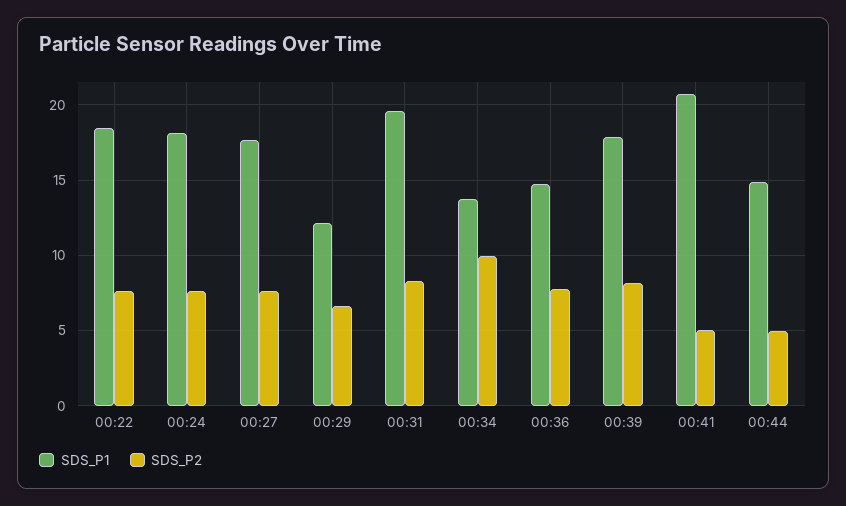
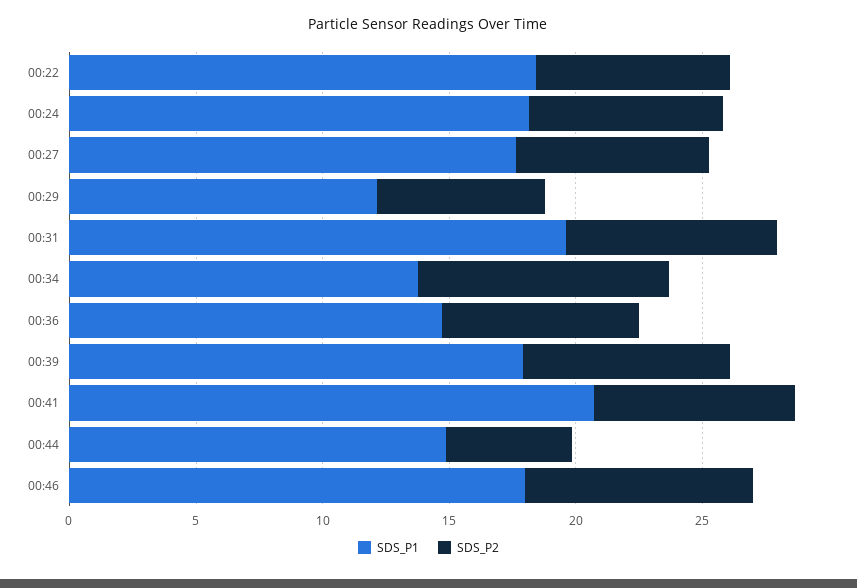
SDS_P2, 00:41: 5 -> 8
SDS_P1, 00:46: none -> 18
SDS_P2, 00:46: none -> 9

